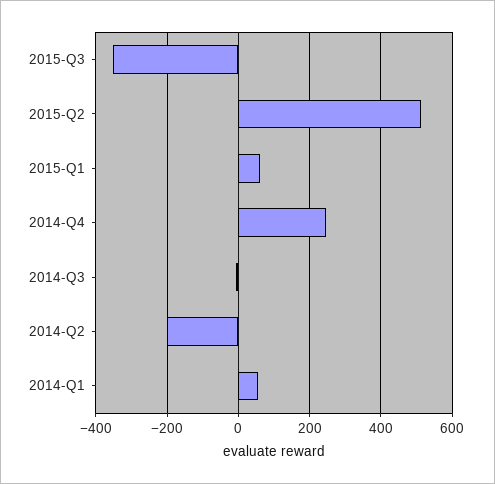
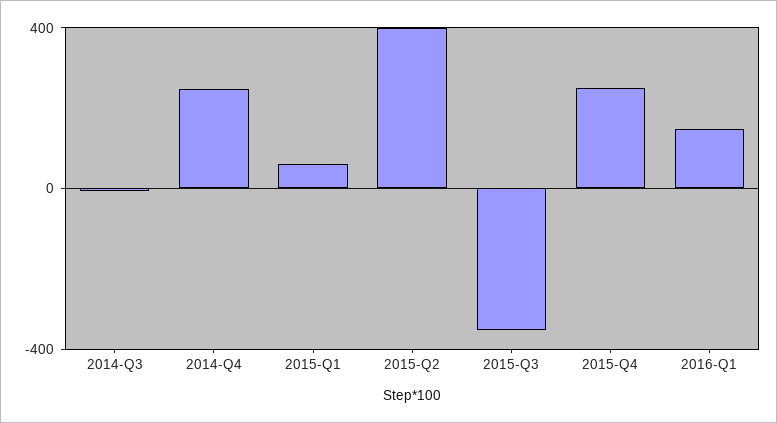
2015-Q2: 520 -> 400
2014-Q2: -200 -> none
2014-Q1: 60 -> none
2015-Q4: none -> 250
2016-Q1: none -> 150

